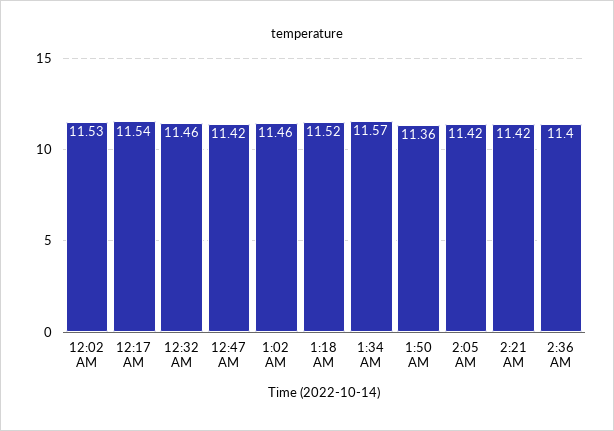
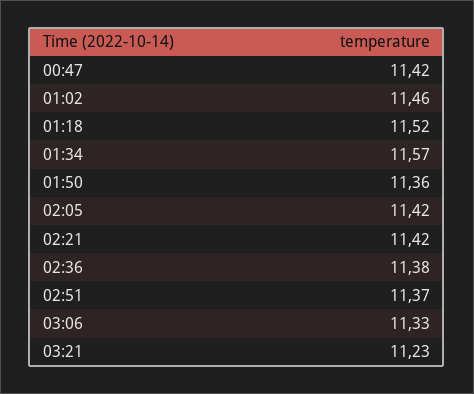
12:02 AM: 11.53 -> none
12:17 AM: 11.54 -> none
12:32 AM: 11.46 -> none
2:36 AM: 11.4 -> 11.38
02:51: none -> 11.37
03:06: none -> 11.33
03:21: none -> 11.23

